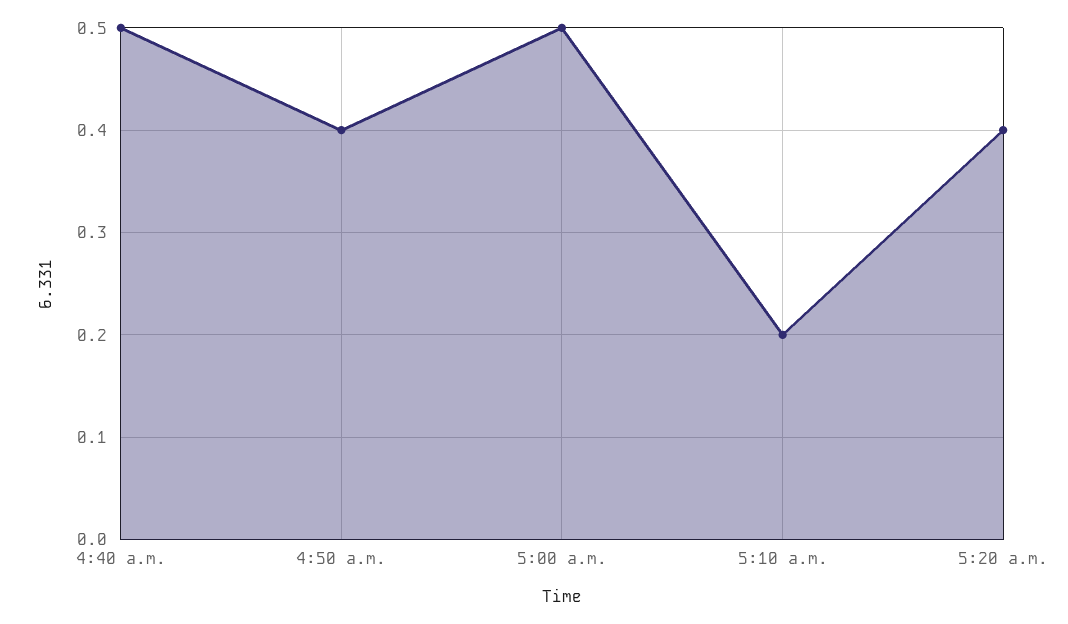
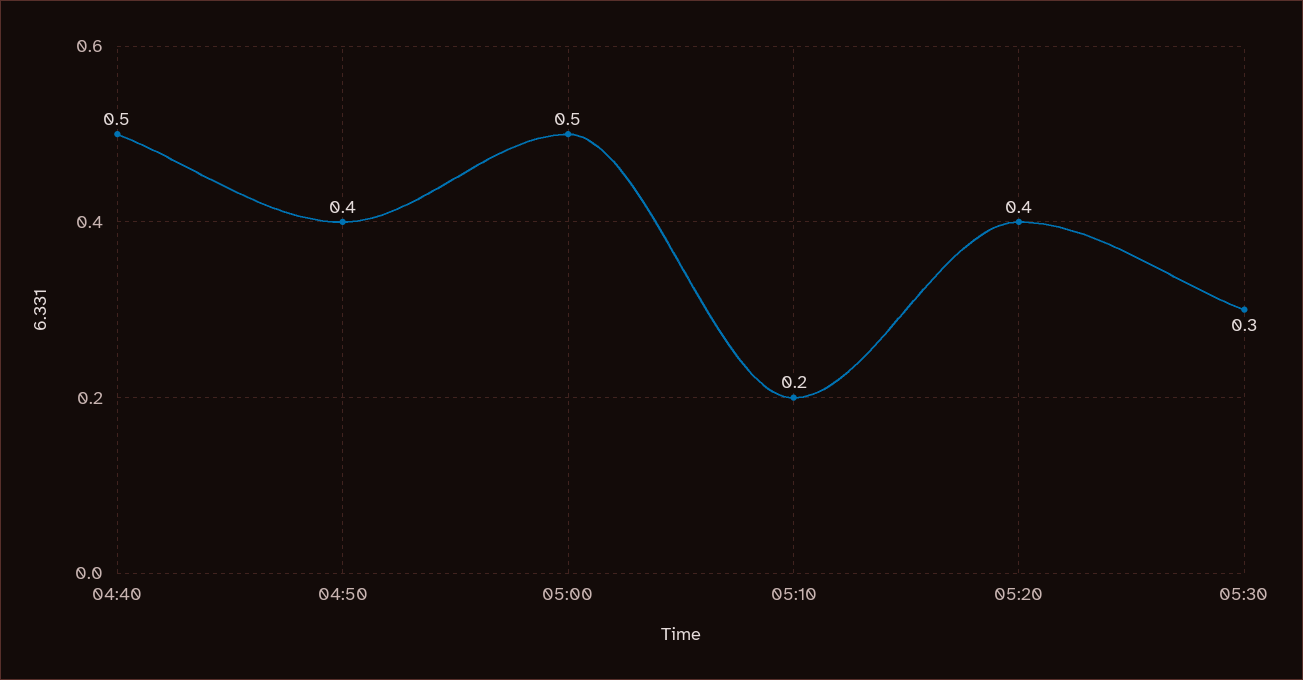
05:30: none -> 0.3

